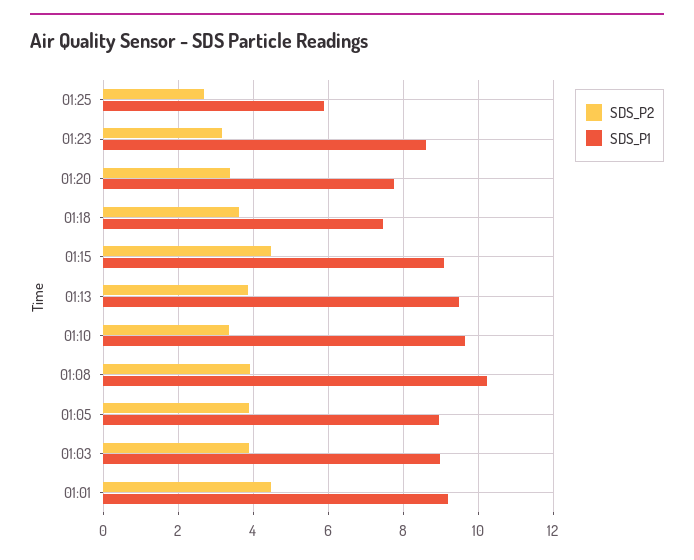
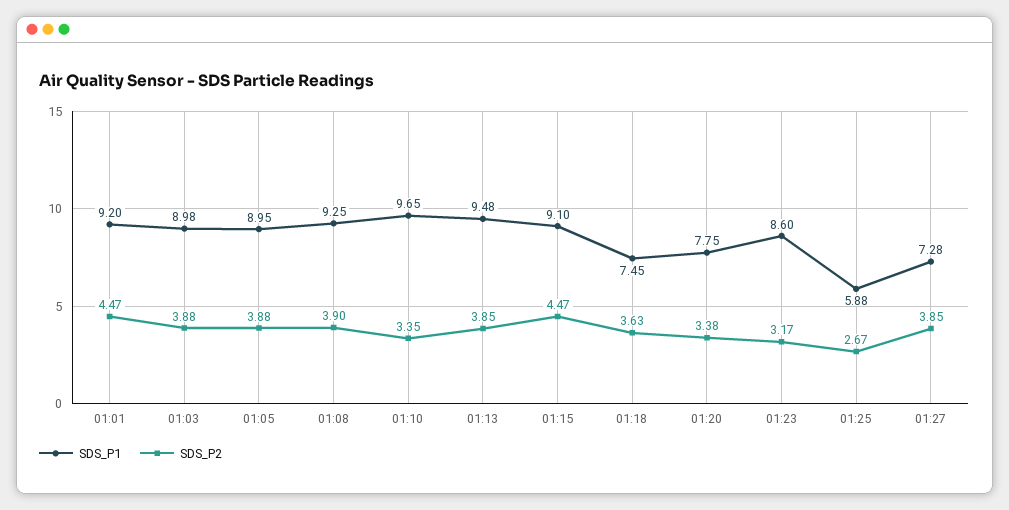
SDS_P1, 01:08: 10.2 -> 9.25
SDS_P1, 01:27: none -> 7.28
SDS_P2, 01:27: none -> 3.85

